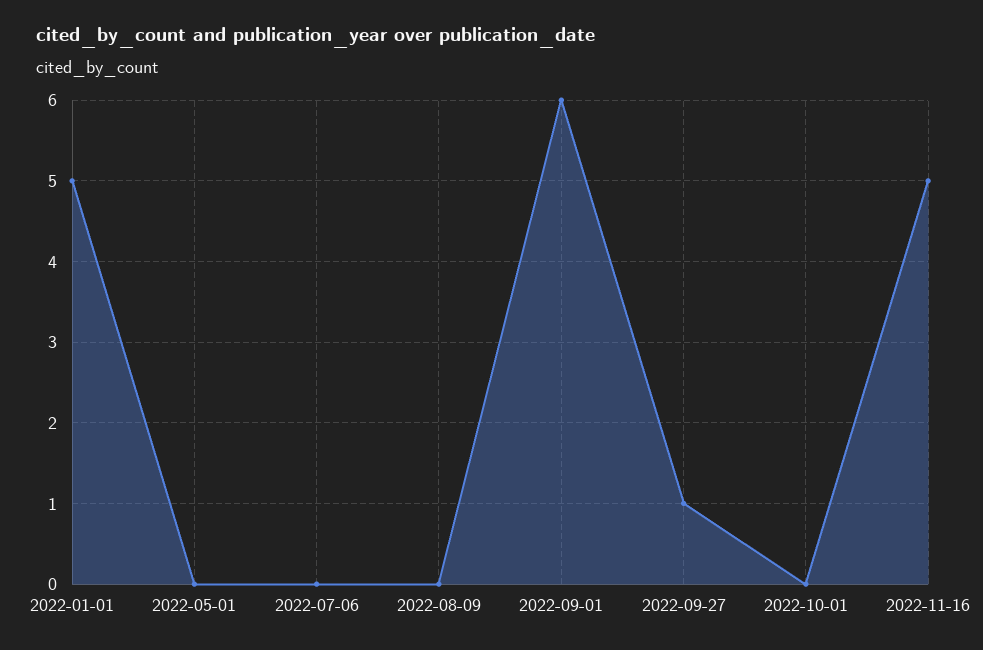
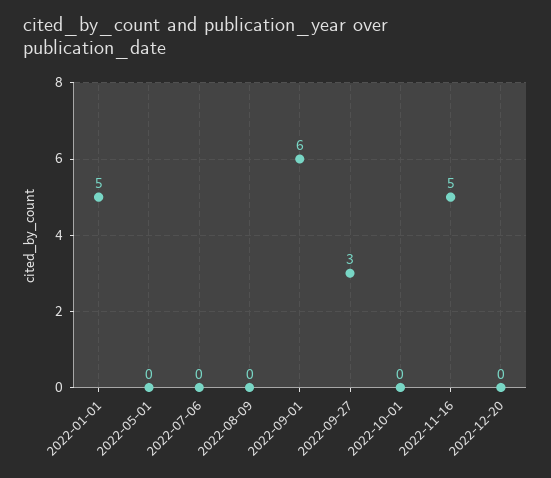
2022-09-27: 1 -> 3
2022-12-20: none -> 0

